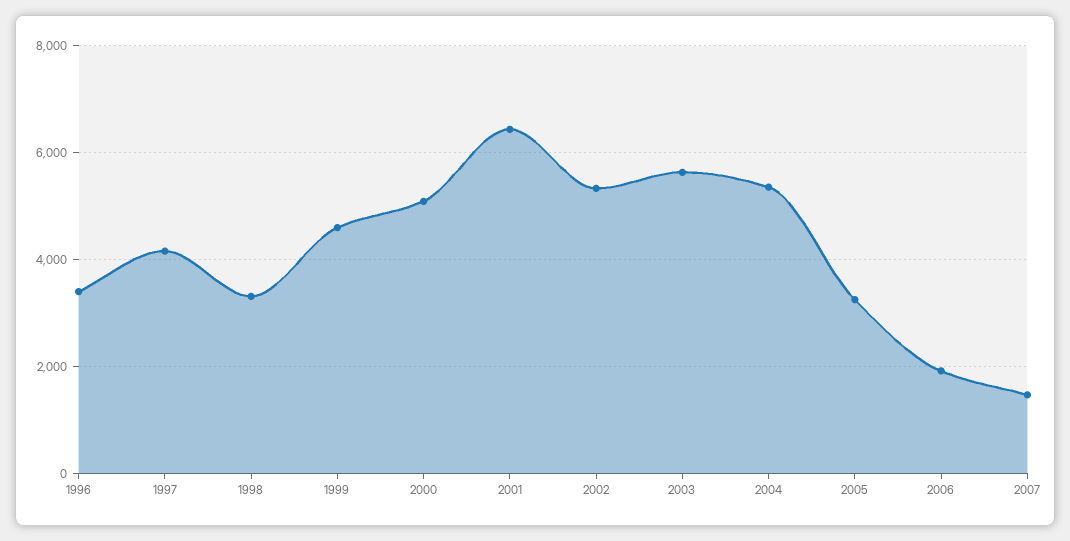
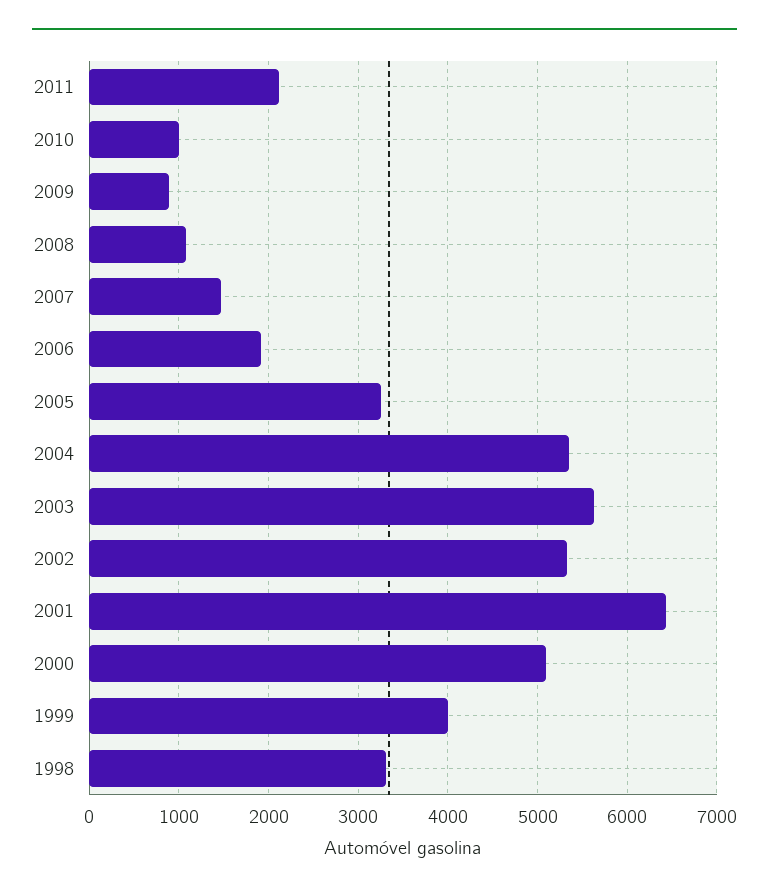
1996: 3400 -> none
1997: 4200 -> none
1999: 4600 -> 4000
2011: none -> 2100
2010: none -> 1000
2009: none -> 900
2008: none -> 1100

